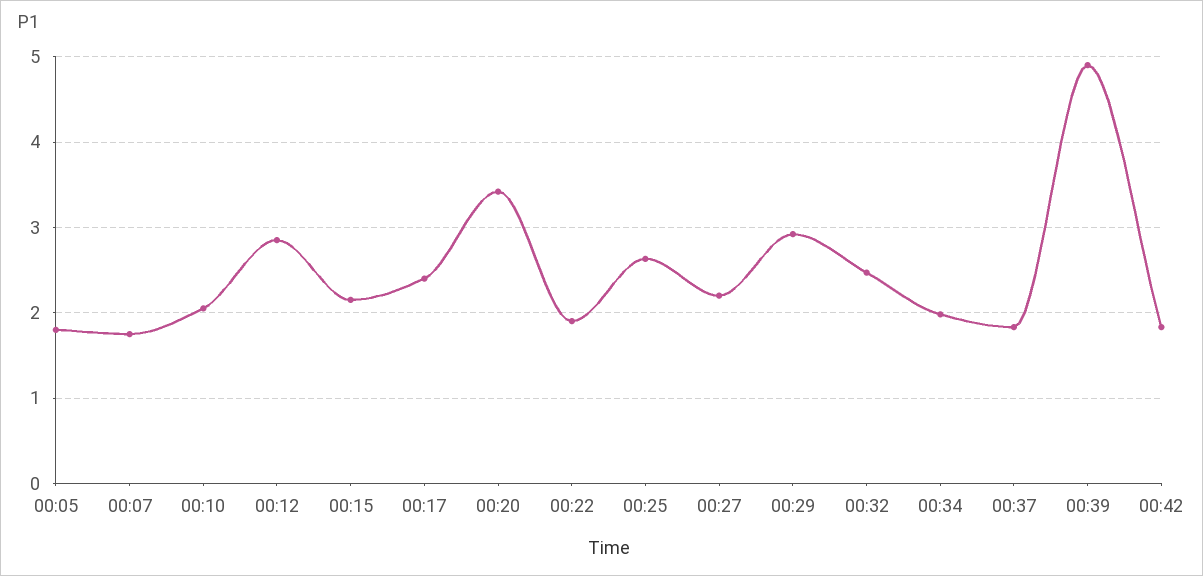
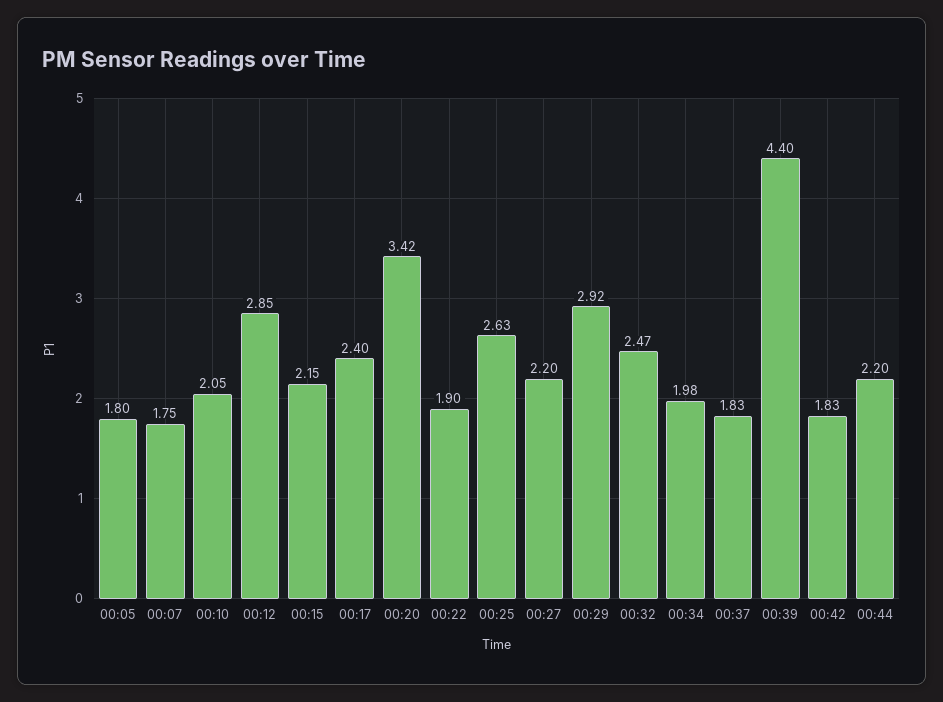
00:39: 4.9 -> 4.4
00:44: none -> 2.2

